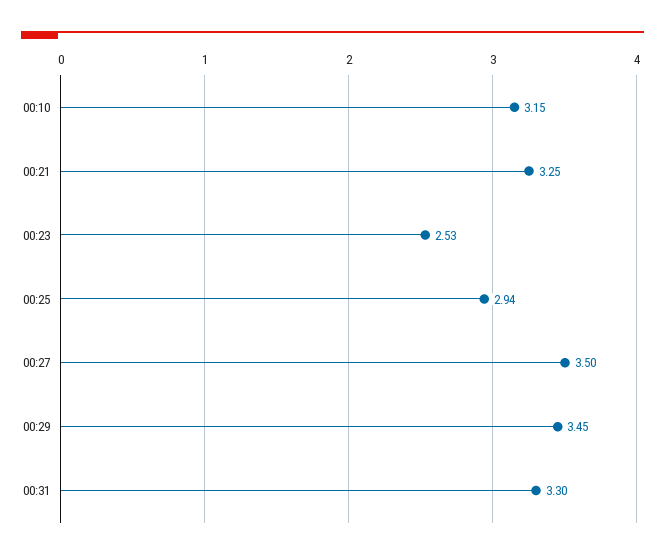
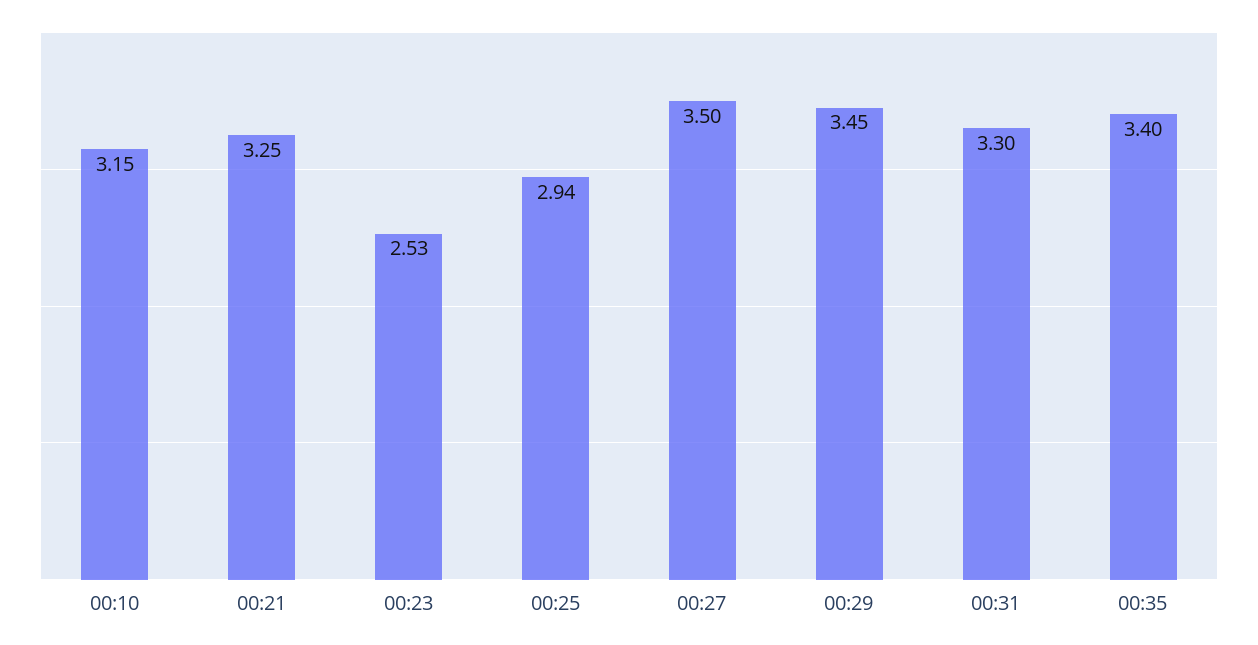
00:35: none -> 3.4

